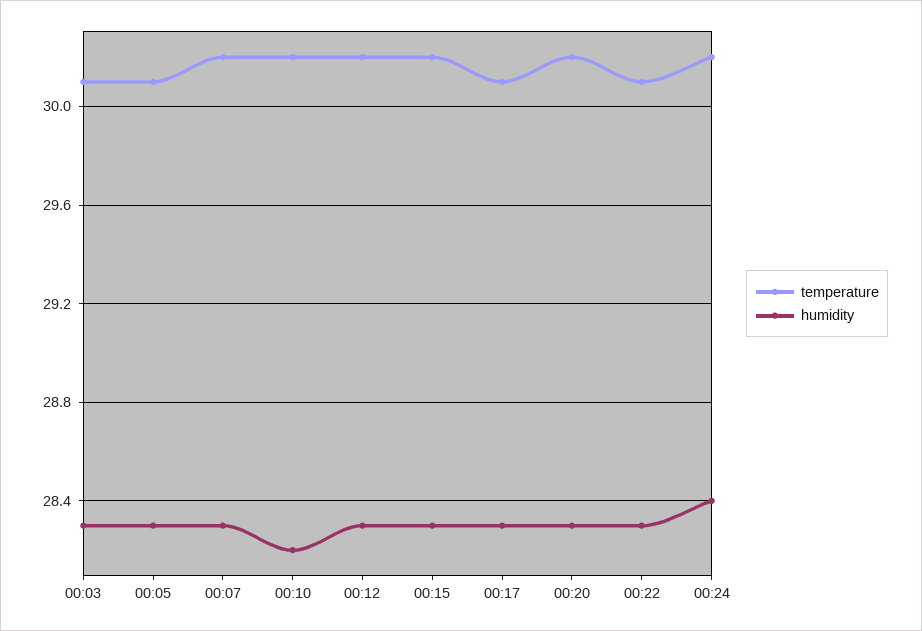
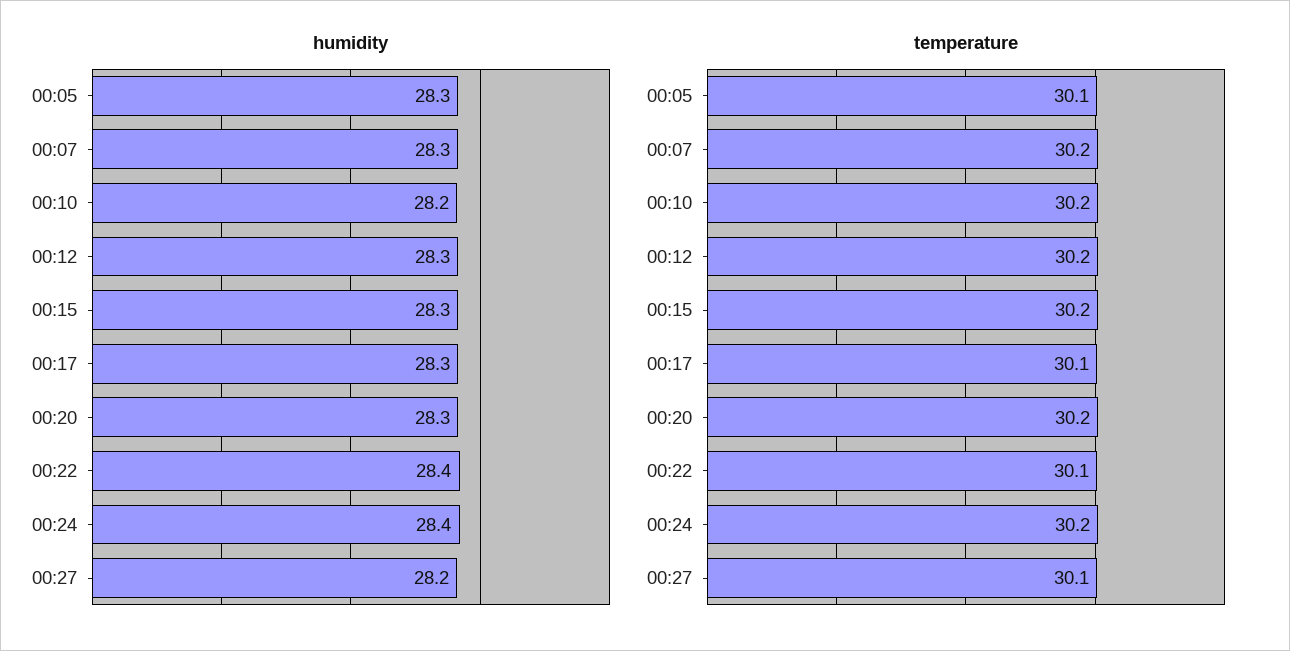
temperature, 00:03: 30.1 -> none
humidity, 00:03: 28.3 -> none
humidity, 00:22: 28.3 -> 28.4
humidity, 00:27: none -> 28.2
temperature, 00:27: none -> 30.1

